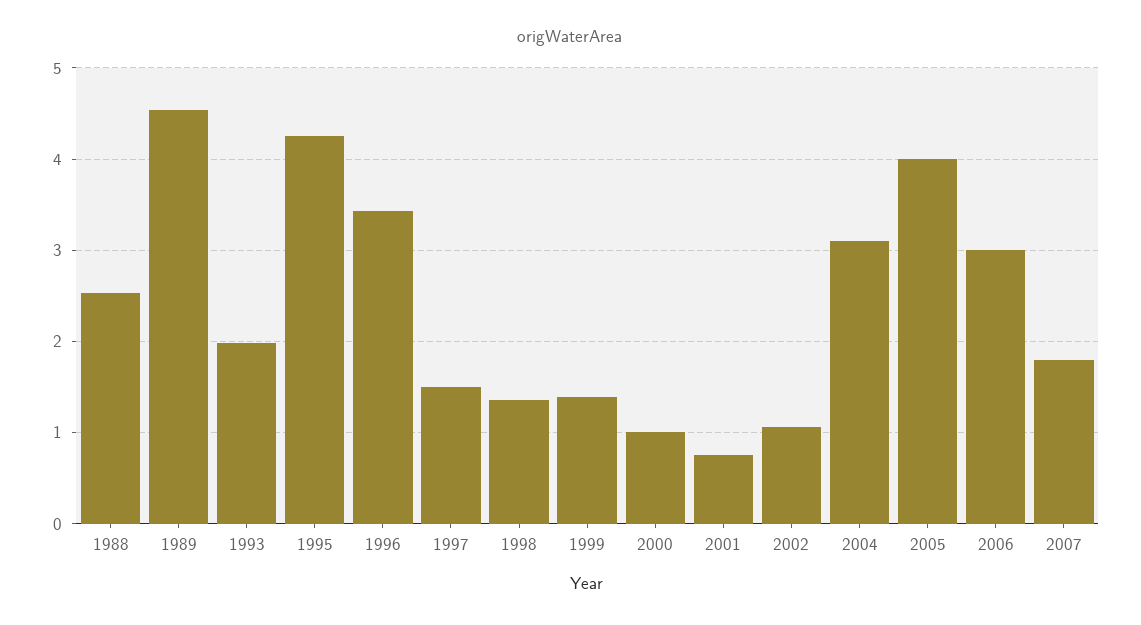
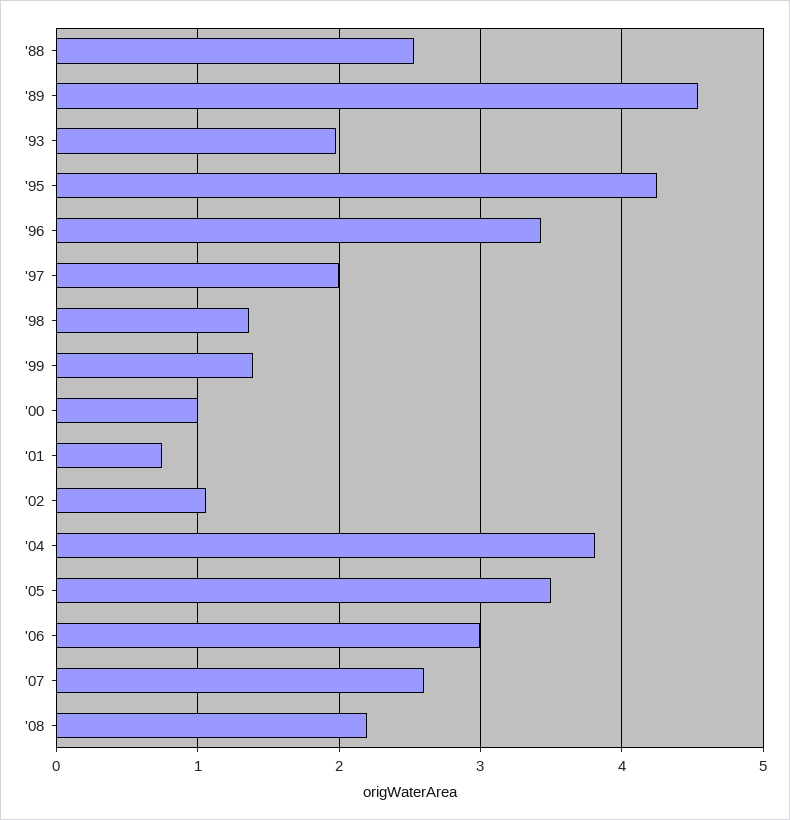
1997: 1.5 -> 2
2004: 3.1 -> 3.8
2005: 4 -> 3.5
2007: 1.8 -> 2.6
'08: none -> 2.2

